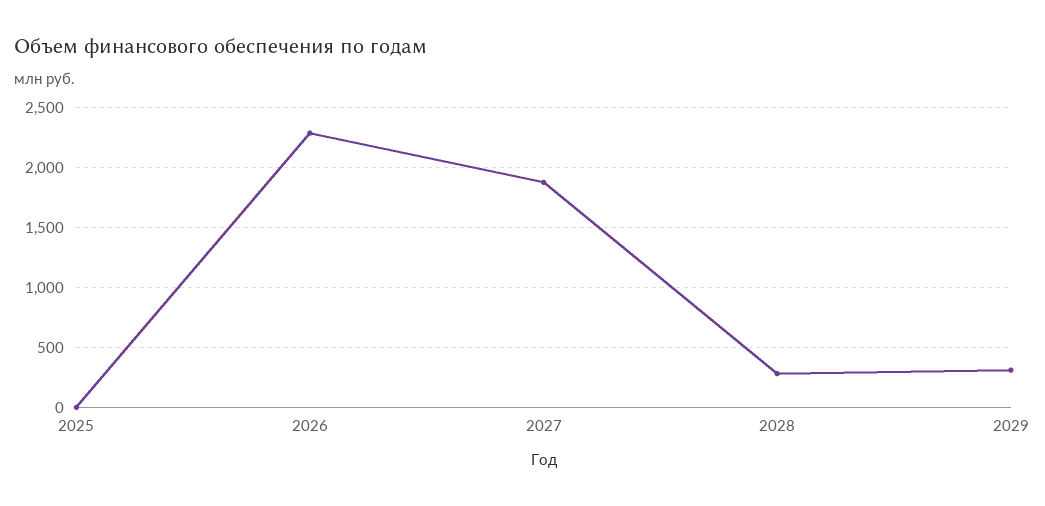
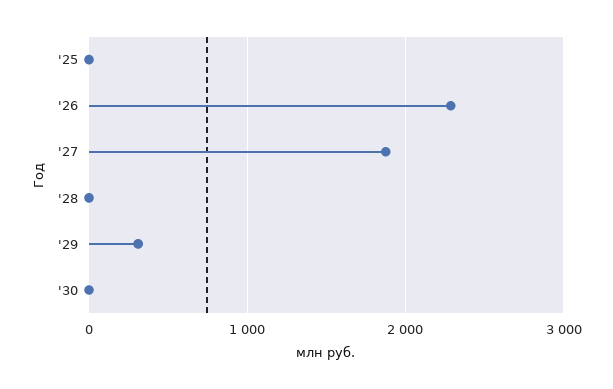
2028: 300 -> 0
'30: none -> 0

